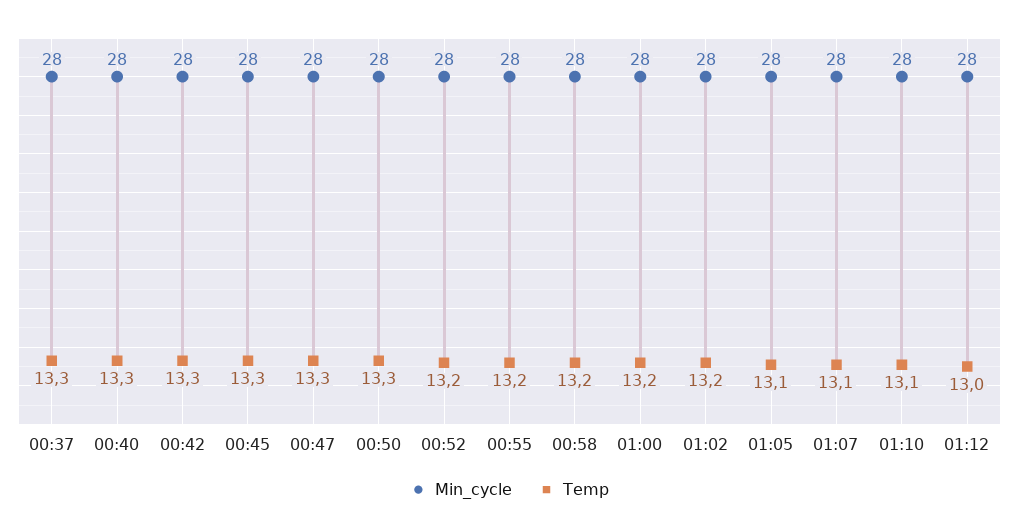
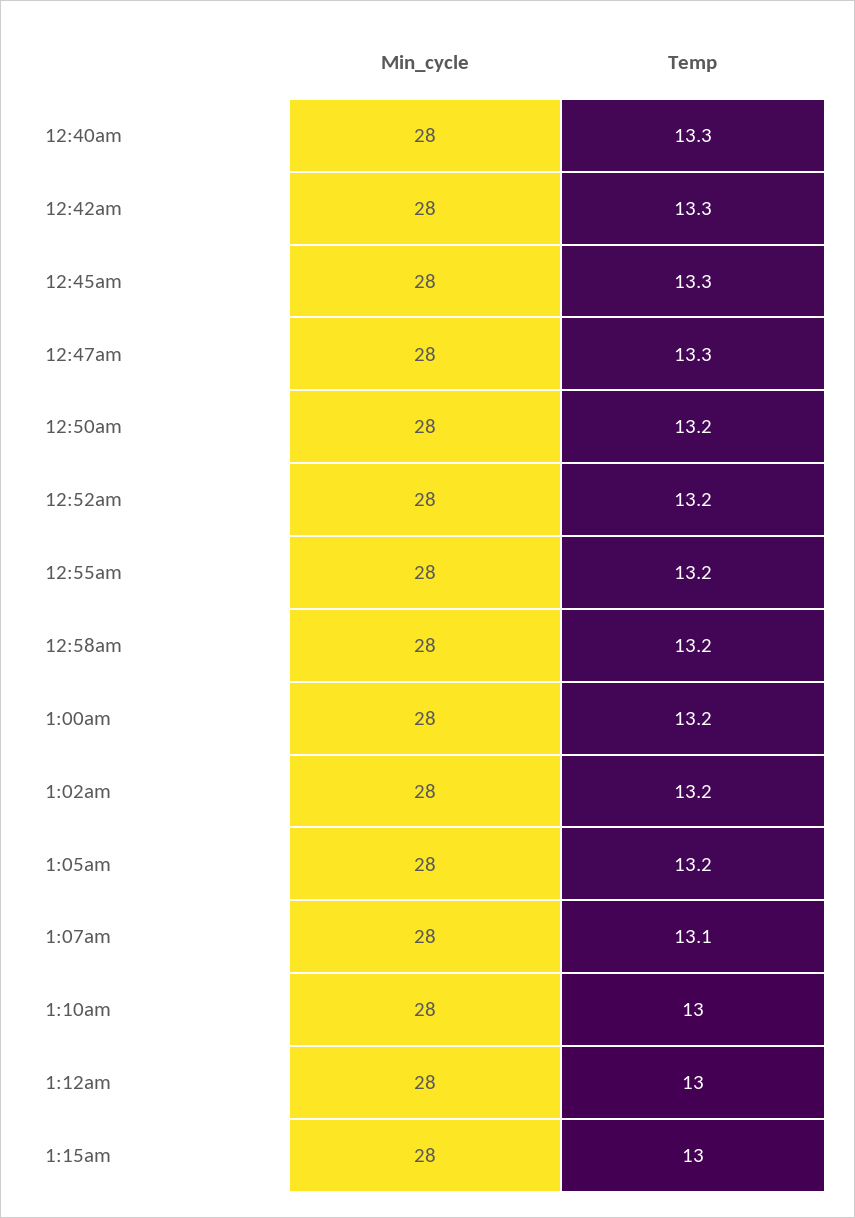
Min_cycle, 00:37: 28 -> none
Temp, 00:37: 13.3 -> none
Temp, 00:50: 13.3 -> 13.2
Temp, 01:05: 13.1 -> 13.2
Temp, 01:10: 13.1 -> 13
Min_cycle, 1:15am: none -> 28
Temp, 1:15am: none -> 13

